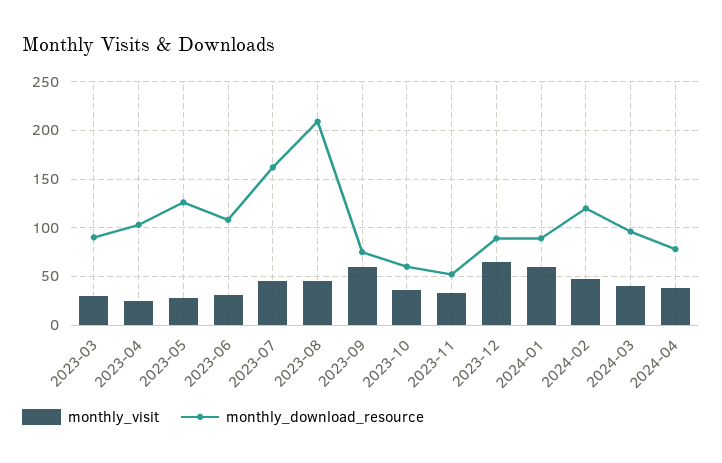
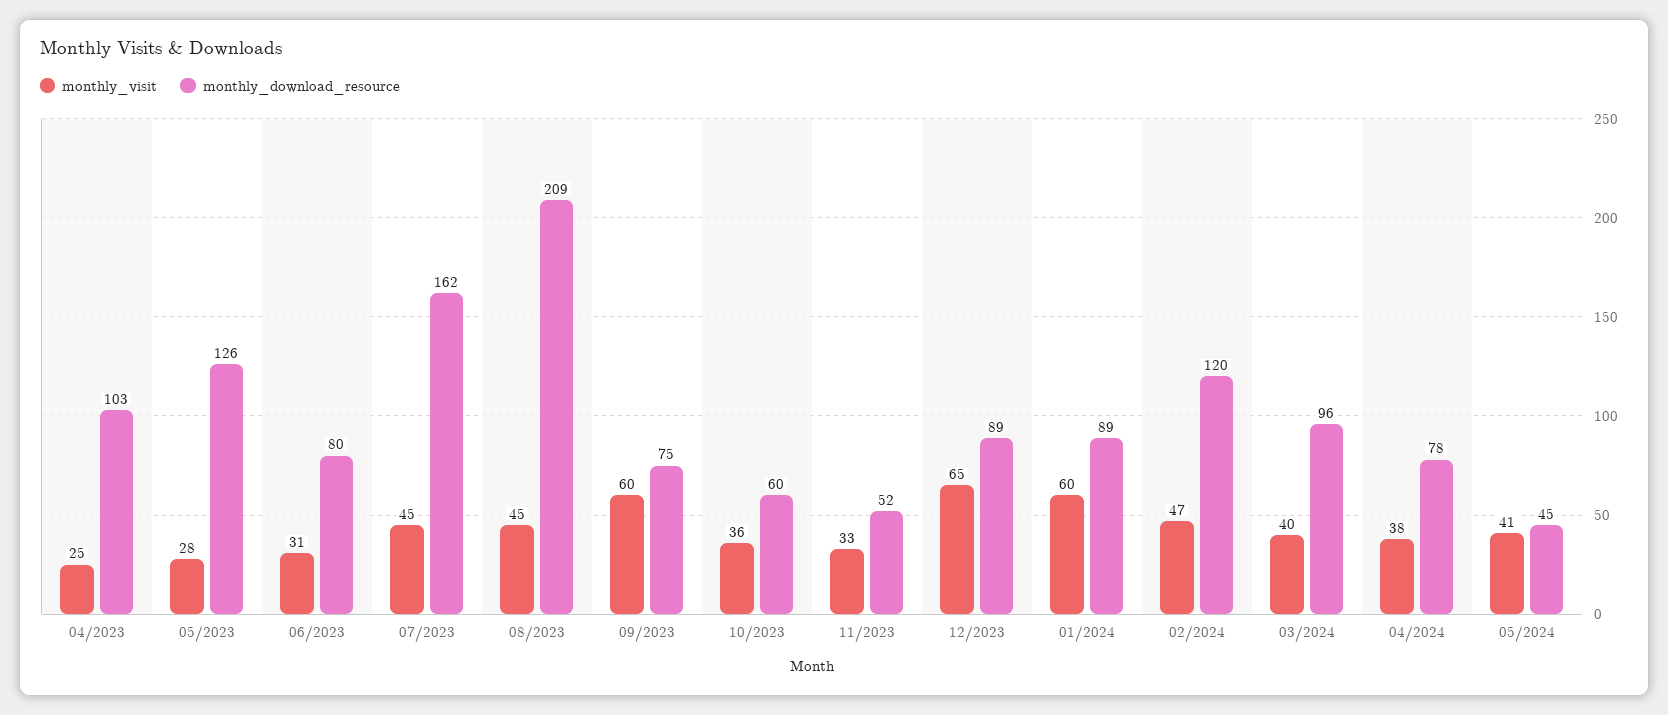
monthly_visit, 2023-03: 30 -> none
monthly_download_resource, 2023-03: 90 -> none
monthly_download_resource, 2023-06: 110 -> 80
monthly_visit, 05/2024: none -> 41
monthly_download_resource, 05/2024: none -> 45

